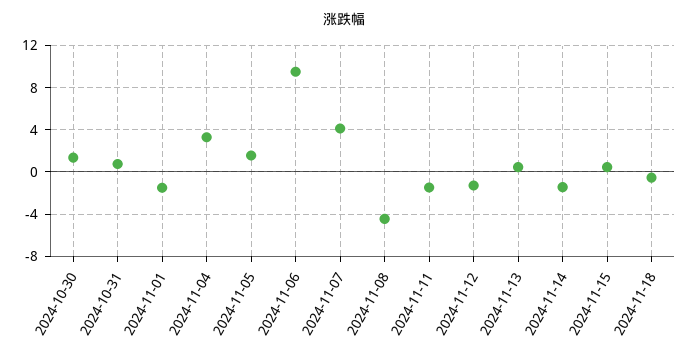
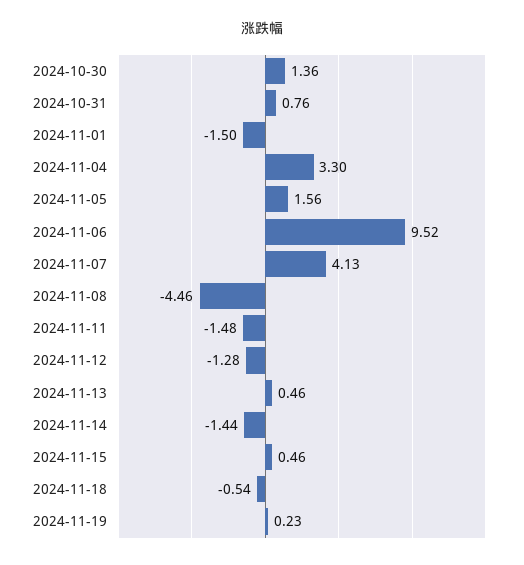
2024-11-19: none -> 0.23

